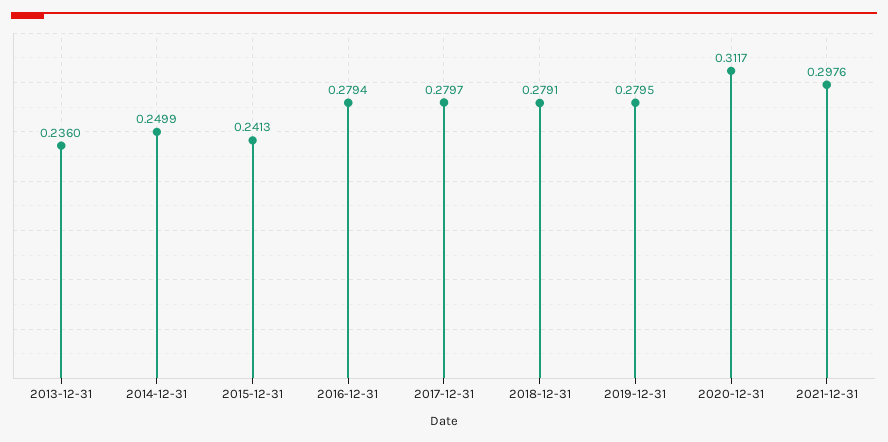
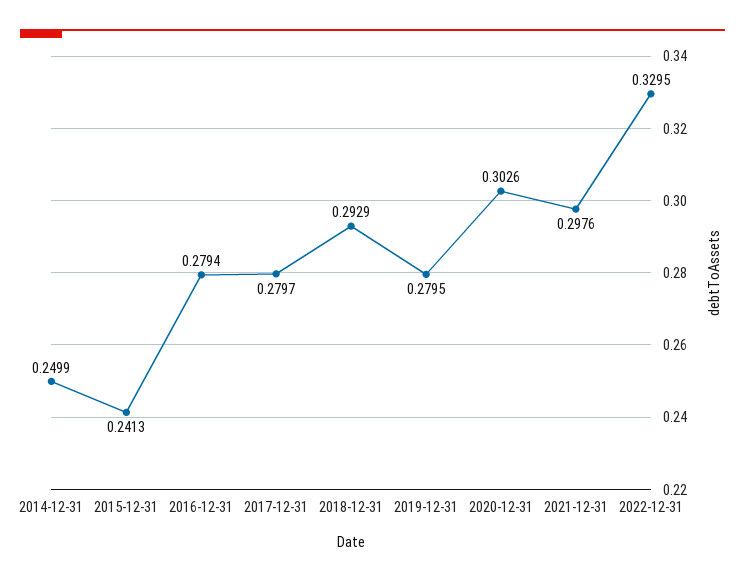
2013-12-31: 0.236 -> none
2018-12-31: 0.2791 -> 0.2929
2020-12-31: 0.3117 -> 0.3026
2022-12-31: none -> 0.3295

